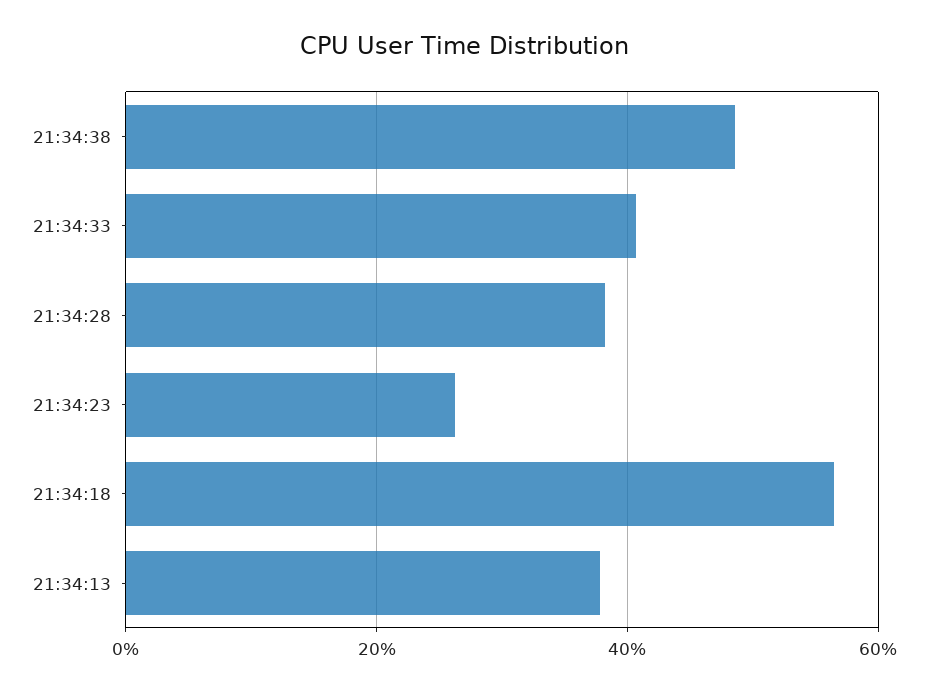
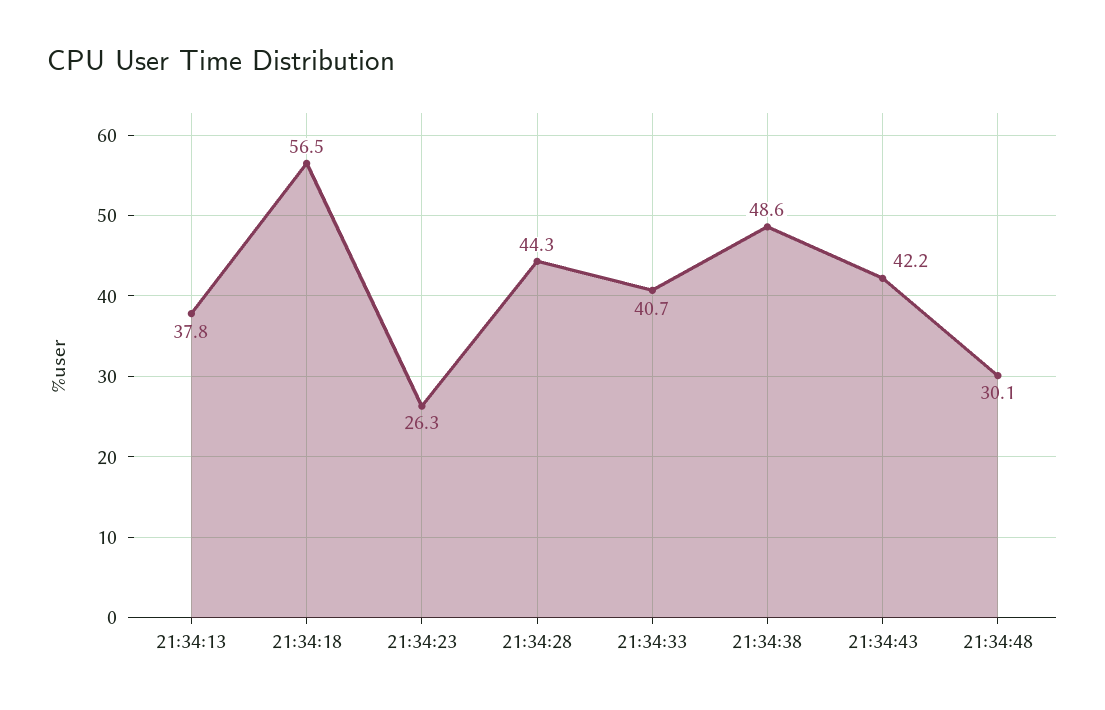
21:34:28: 38 -> 44.3
21:34:43: none -> 42.2
21:34:48: none -> 30.1

